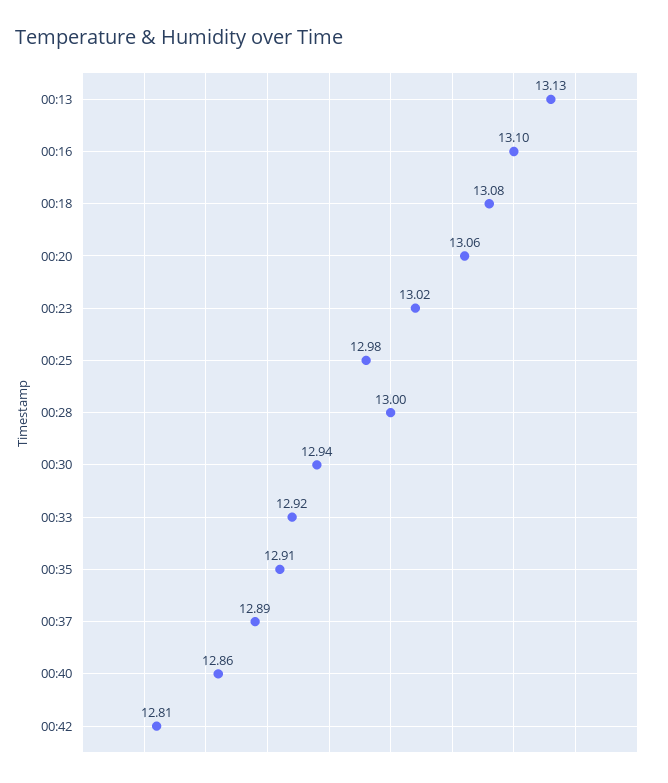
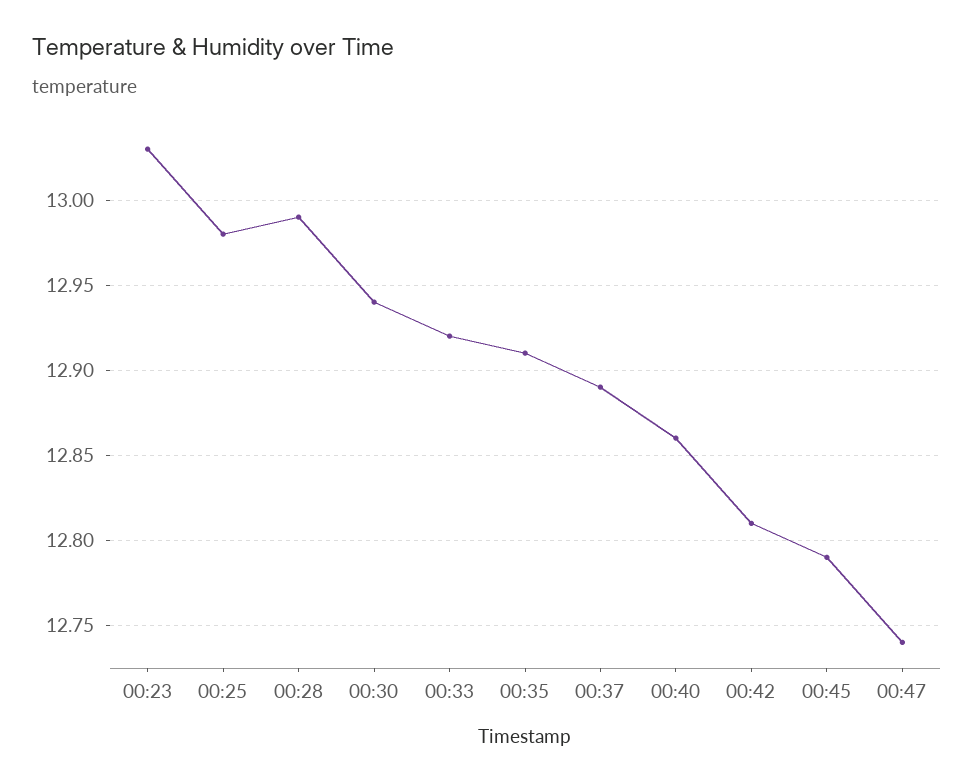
00:13: 13.13 -> none
00:16: 13.1 -> none
00:18: 13.08 -> none
00:20: 13.06 -> none
00:23: 13.02 -> 13.03
00:28: 13 -> 12.99
00:45: none -> 12.79
00:47: none -> 12.74

